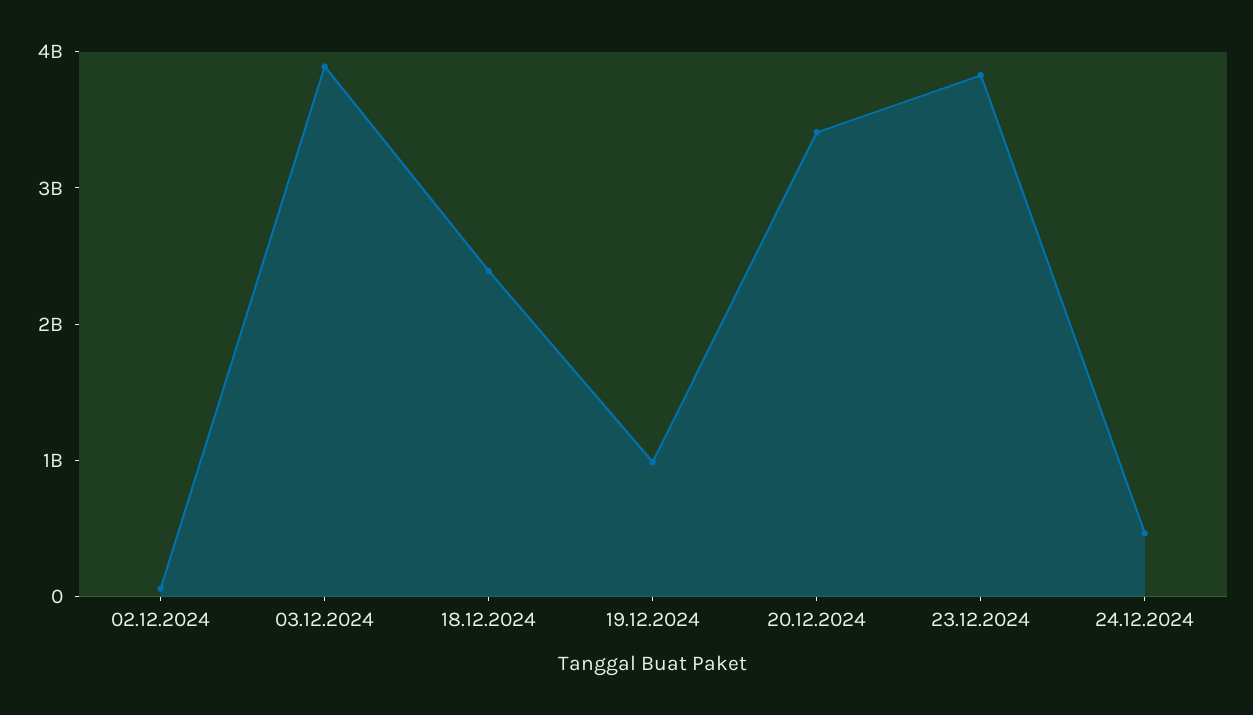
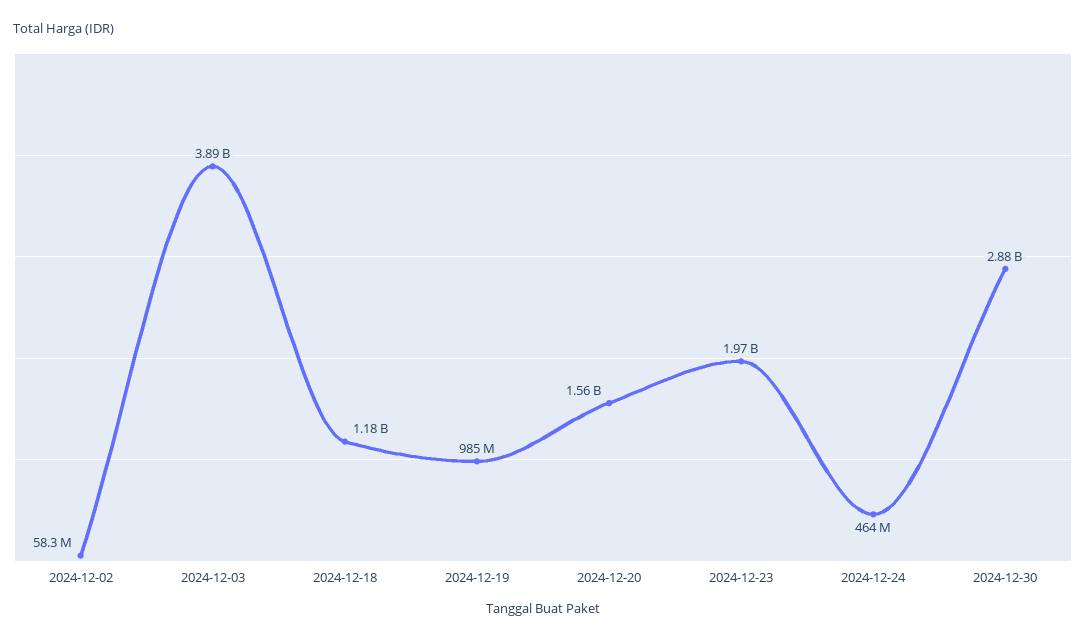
18.12.2024: 2400000000 -> 1180000000
20.12.2024: 3400000000 -> 1560000000
23.12.2024: 3800000000 -> 1970000000
2024-12-30: none -> 2880000000

